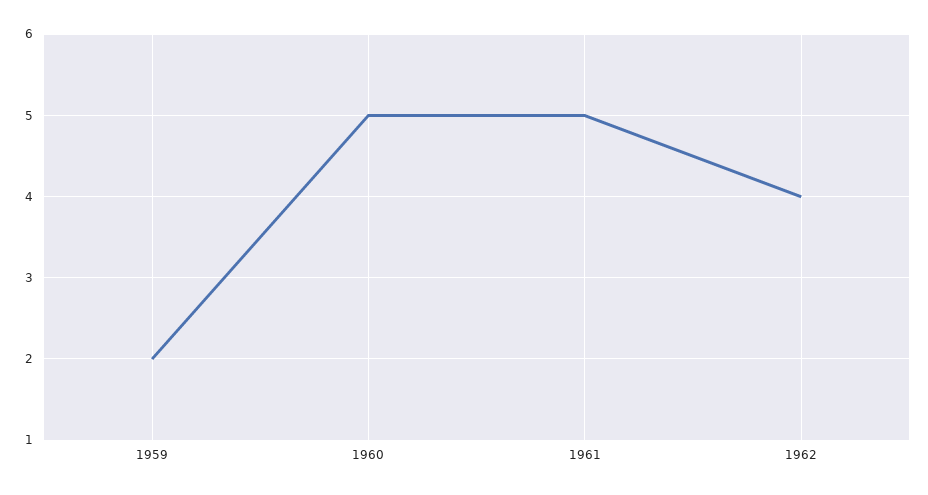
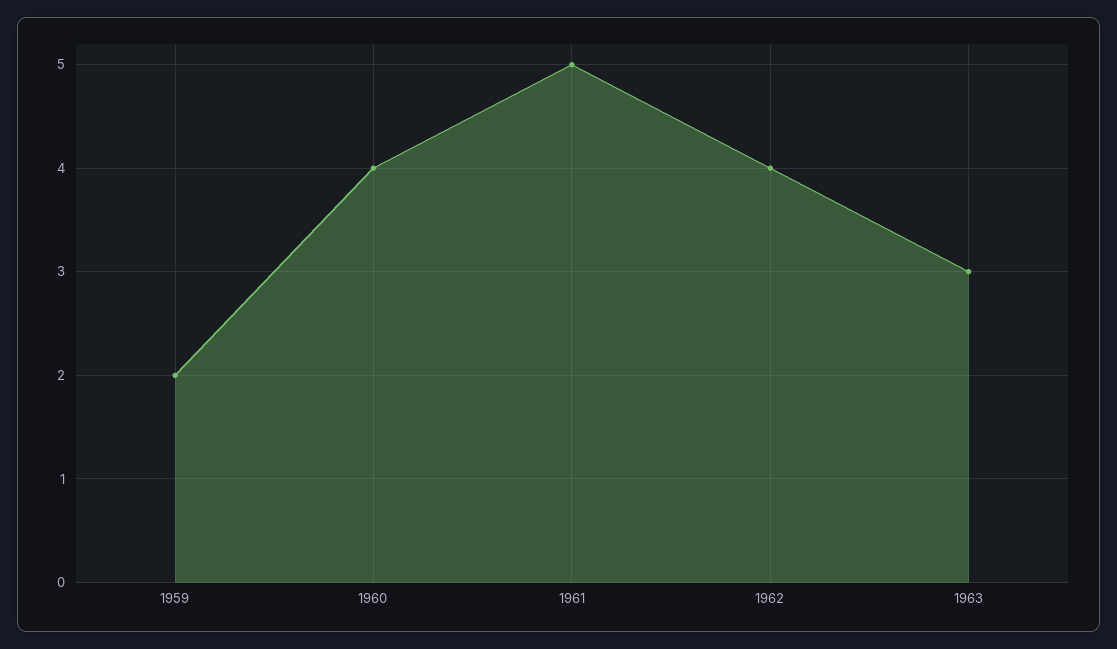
1960: 5 -> 4
1963: none -> 3

